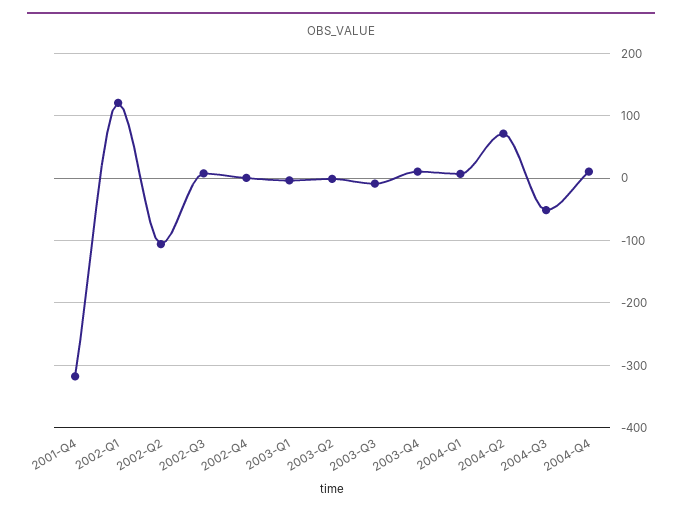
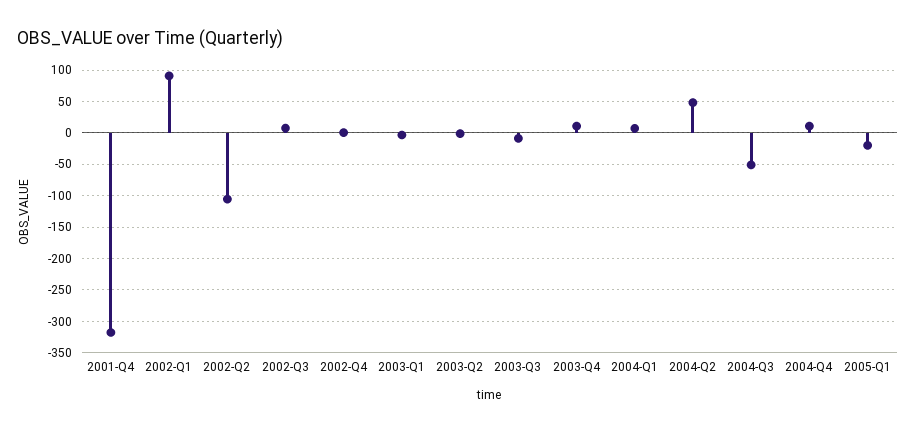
2002-Q1: 120 -> 90
2004-Q2: 70 -> 50
2005-Q1: none -> -20

